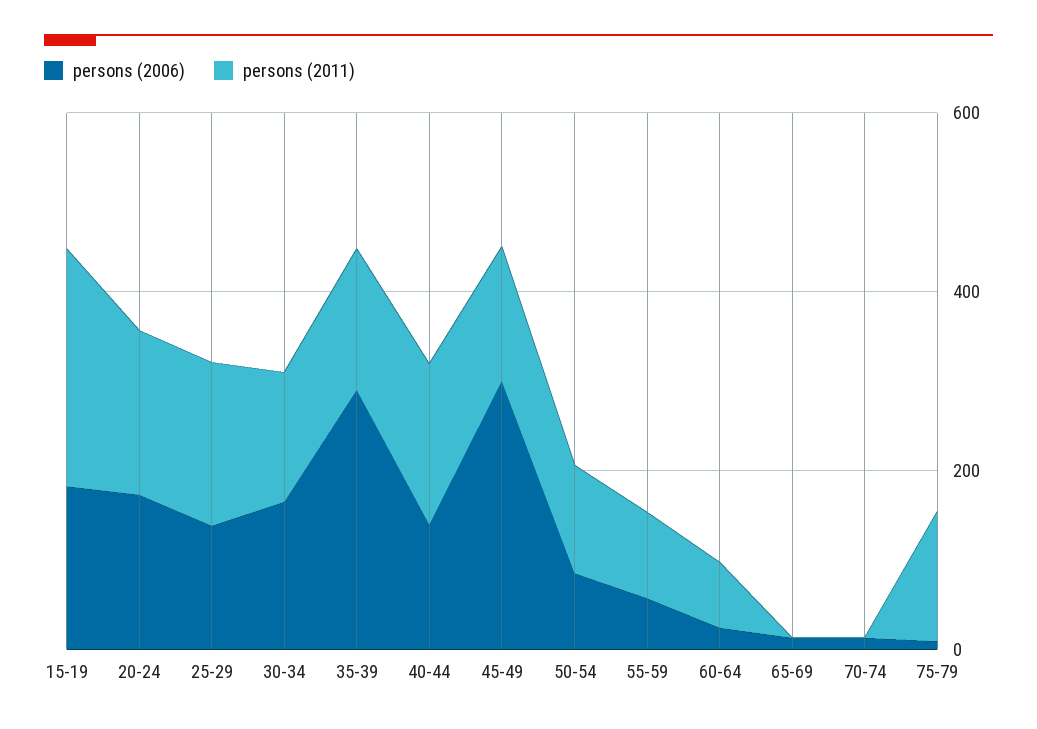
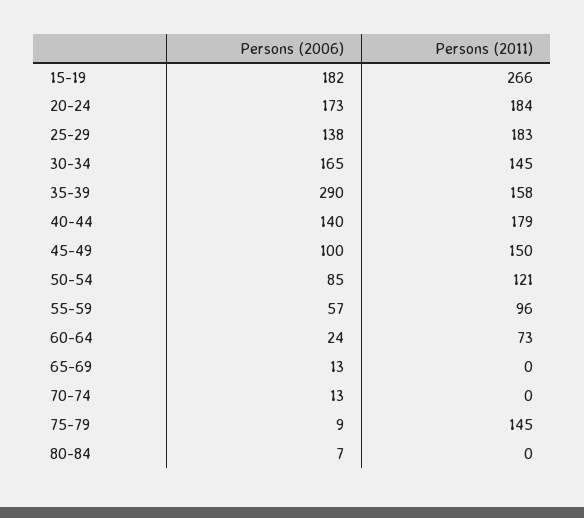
persons (2006), 45-49: 300 -> 100
persons (2006), 80-84: none -> 7
persons (2011), 80-84: none -> 0

